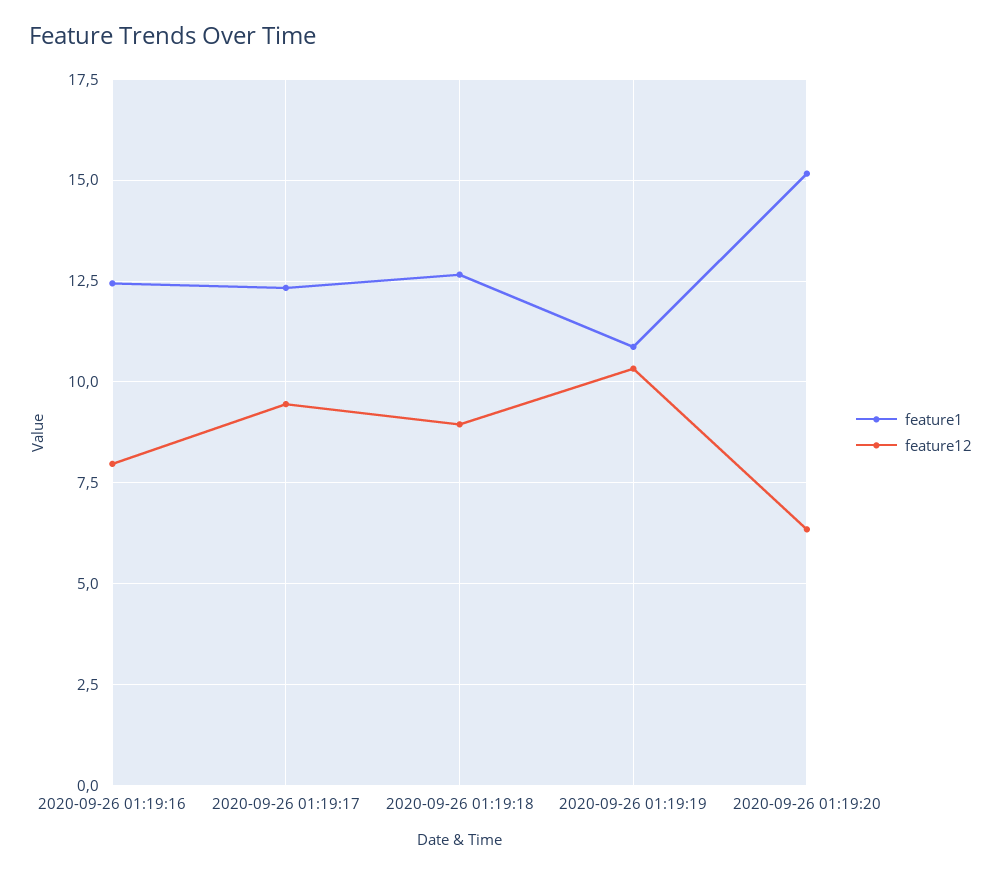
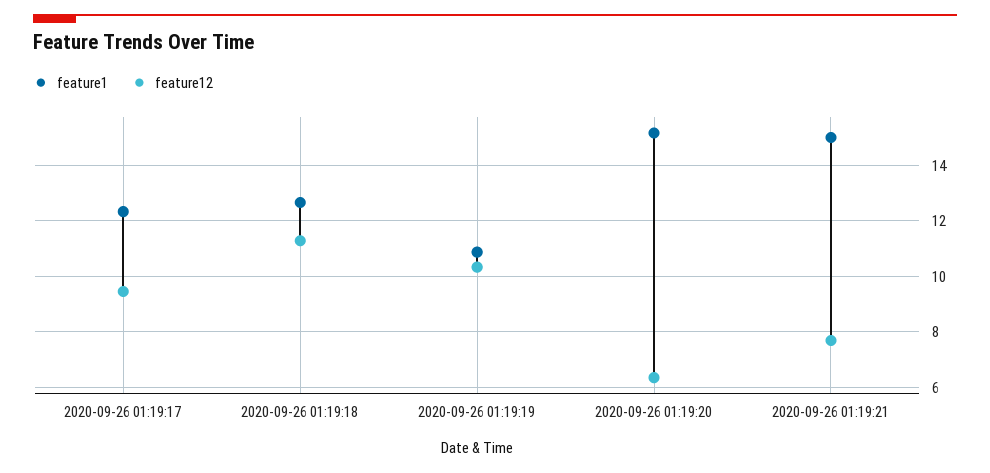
feature1, 2020-09-26 01:19:16: 12.5 -> none
feature12, 2020-09-26 01:19:16: 8 -> none
feature12, 2020-09-26 01:19:18: 9 -> 11.25
feature1, 2020-09-26 01:19:21: none -> 15
feature12, 2020-09-26 01:19:21: none -> 7.75

